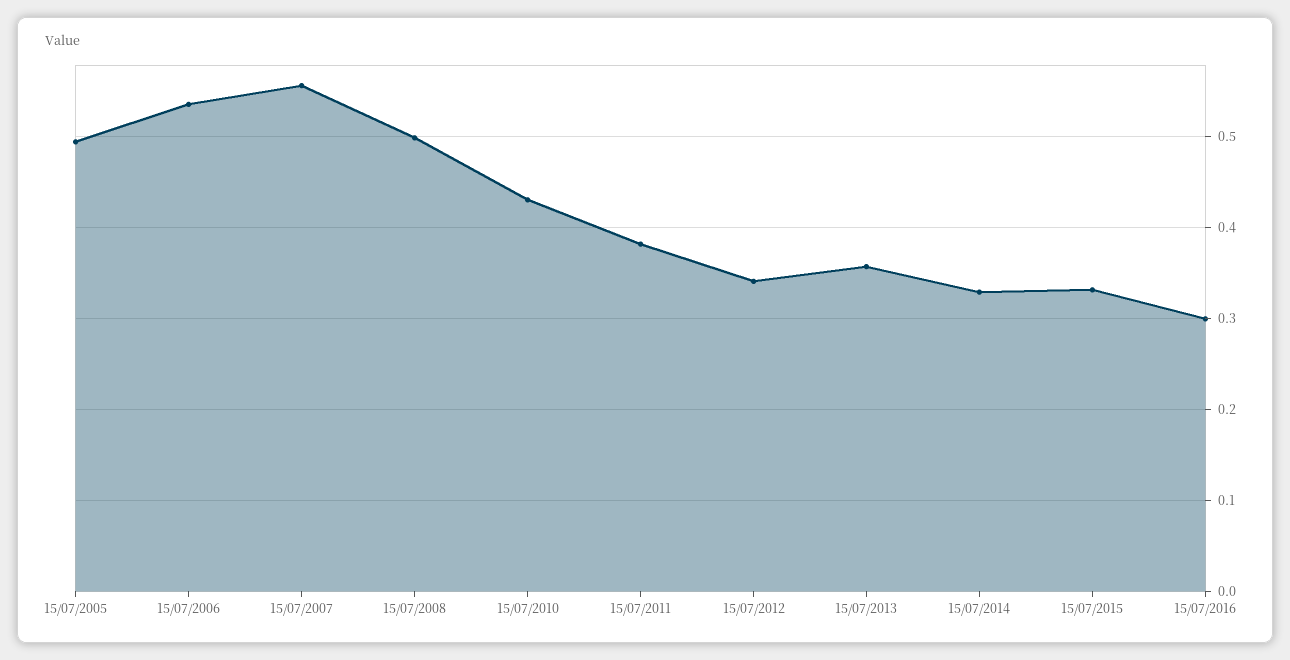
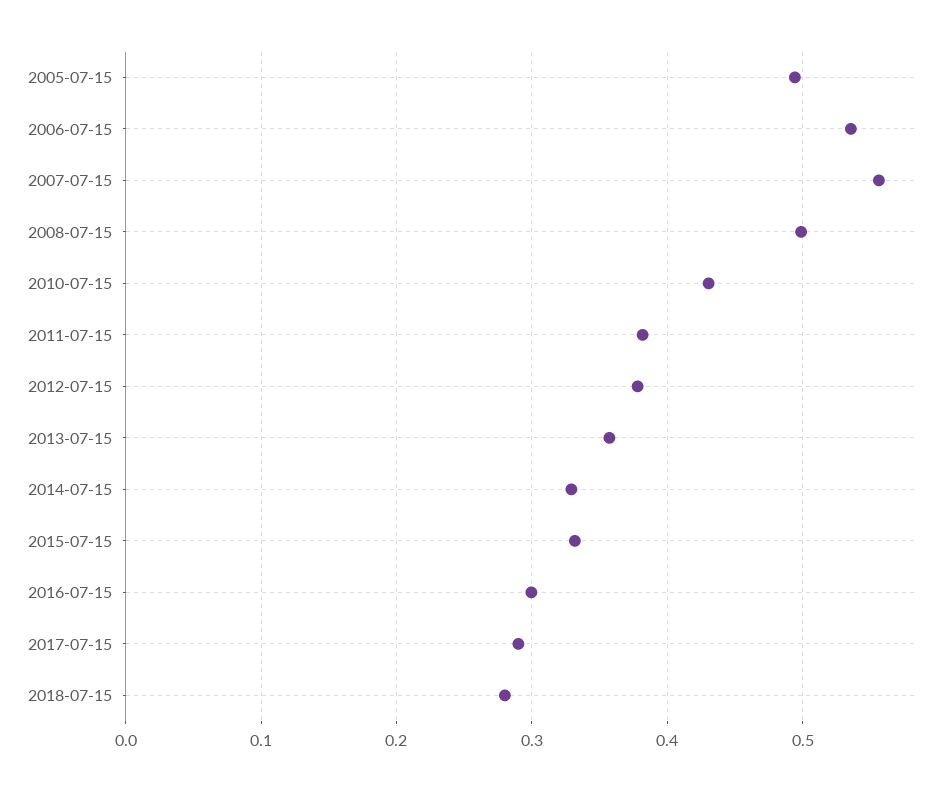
15/07/2012: 0.34 -> 0.38
2017-07-15: none -> 0.29
2018-07-15: none -> 0.28

